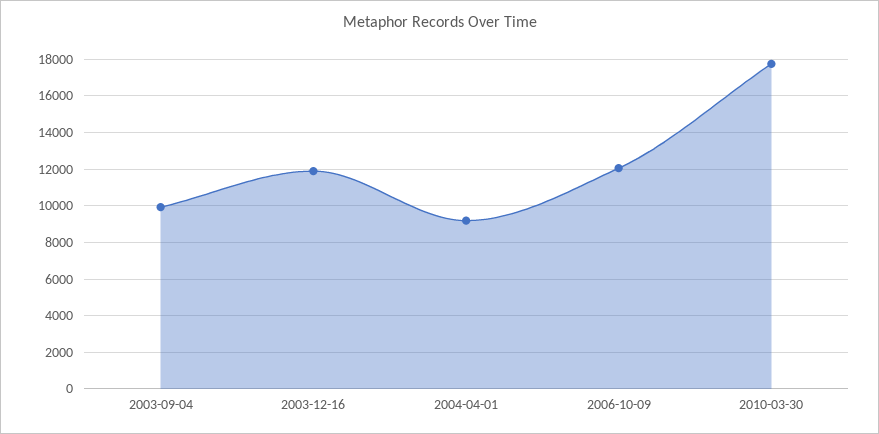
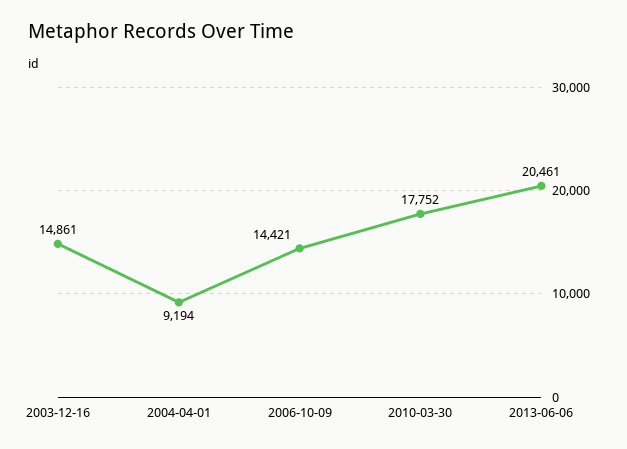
2003-09-04: 10000 -> none
2003-12-16: 12000 -> 14861
2006-10-09: 12000 -> 14421
2013-06-06: none -> 20461

